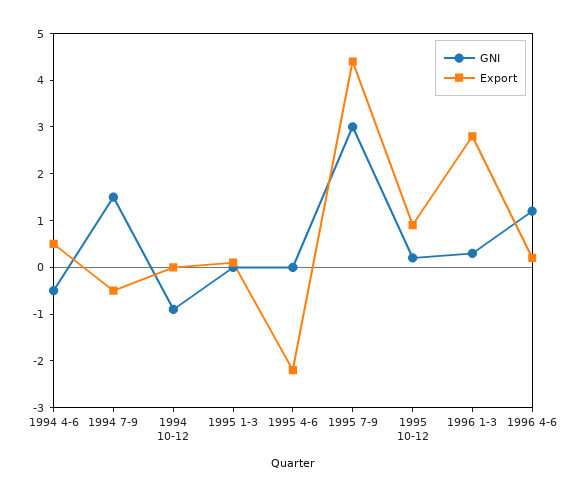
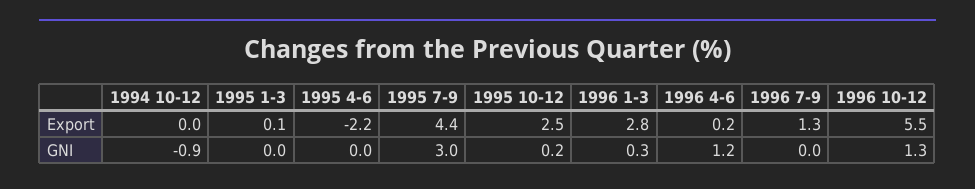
GNI, 1994 4-6: -0.5 -> none
Export, 1994 4-6: 0.5 -> none
GNI, 1994 7-9: 1.5 -> none
Export, 1994 7-9: -0.5 -> none
Export, 1995 10-12: 1 -> 2.5
Export, 1996 7-9: none -> 1.3
Export, 1996 10-12: none -> 5.5
GNI, 1996 7-9: none -> 0
GNI, 1996 10-12: none -> 1.3

